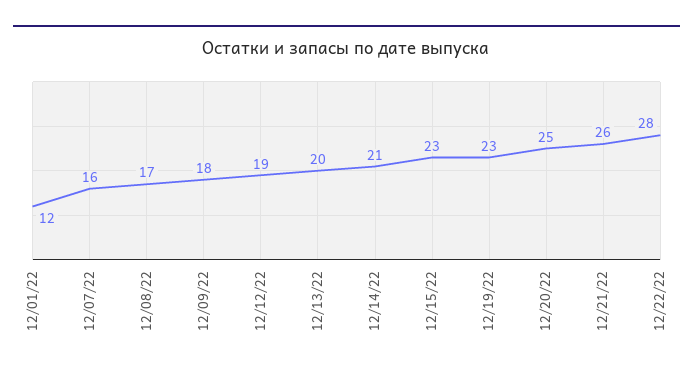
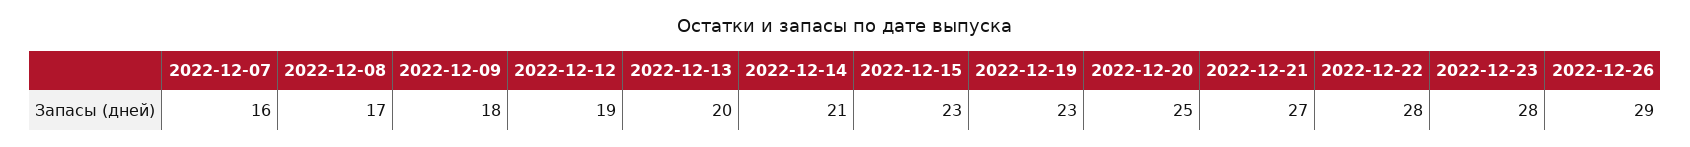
12/01/22: 12 -> none
12/21/22: 26 -> 27
2022-12-23: none -> 28
2022-12-26: none -> 29

